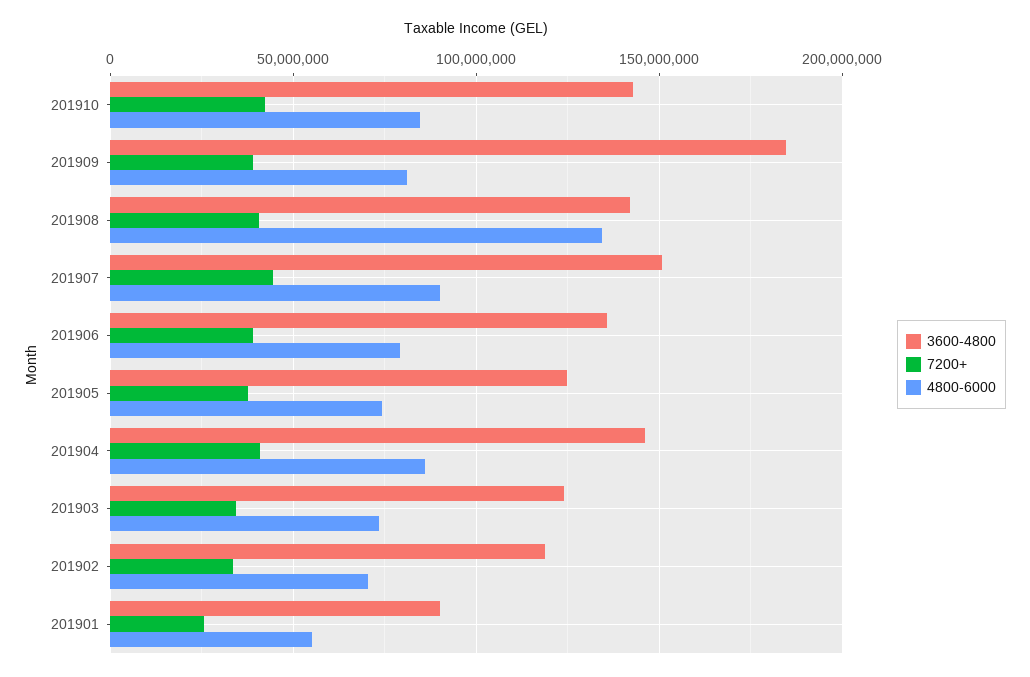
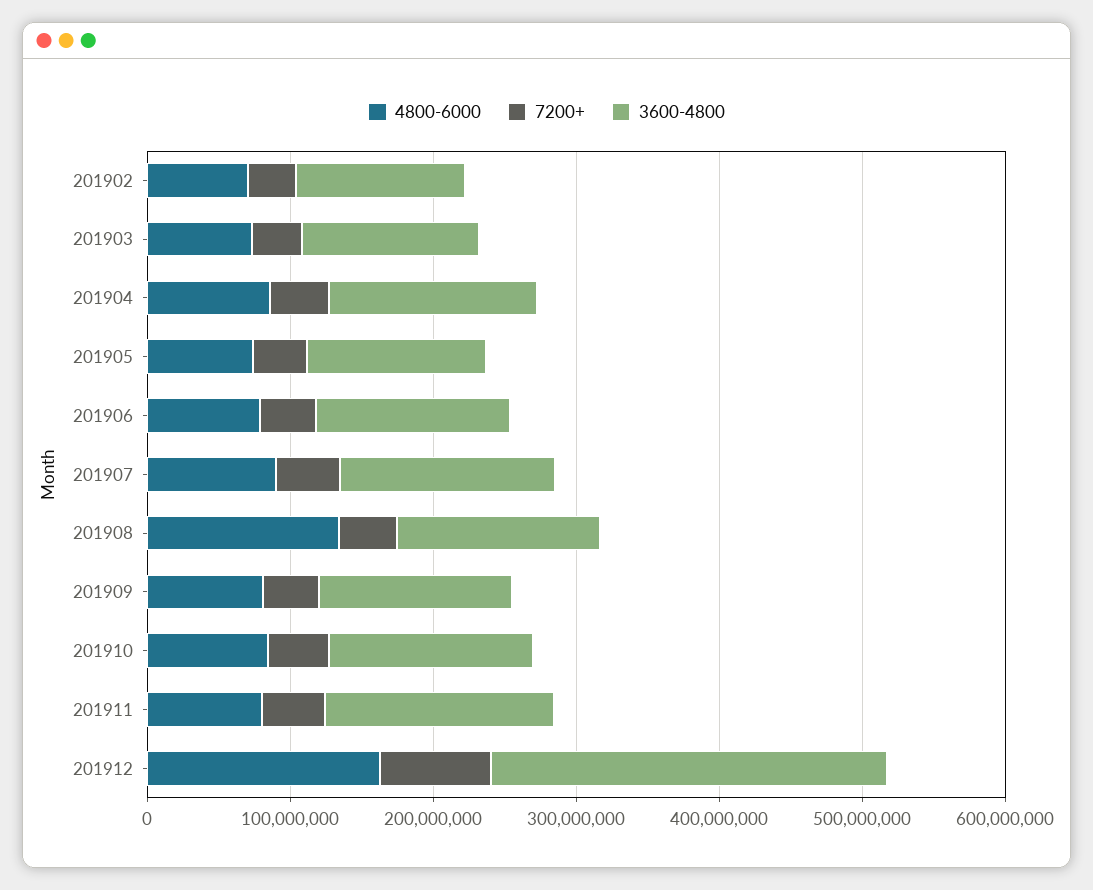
3600-4800, 201909: 185000000 -> 140000000
3600-4800, 201901: 90000000 -> none
7200+, 201901: 25000000 -> none
4800-6000, 201901: 55000000 -> none
4800-6000, 201911: none -> 80000000
7200+, 201911: none -> 40000000
3600-4800, 201911: none -> 160000000
4800-6000, 201912: none -> 160000000
7200+, 201912: none -> 80000000
3600-4800, 201912: none -> 280000000

